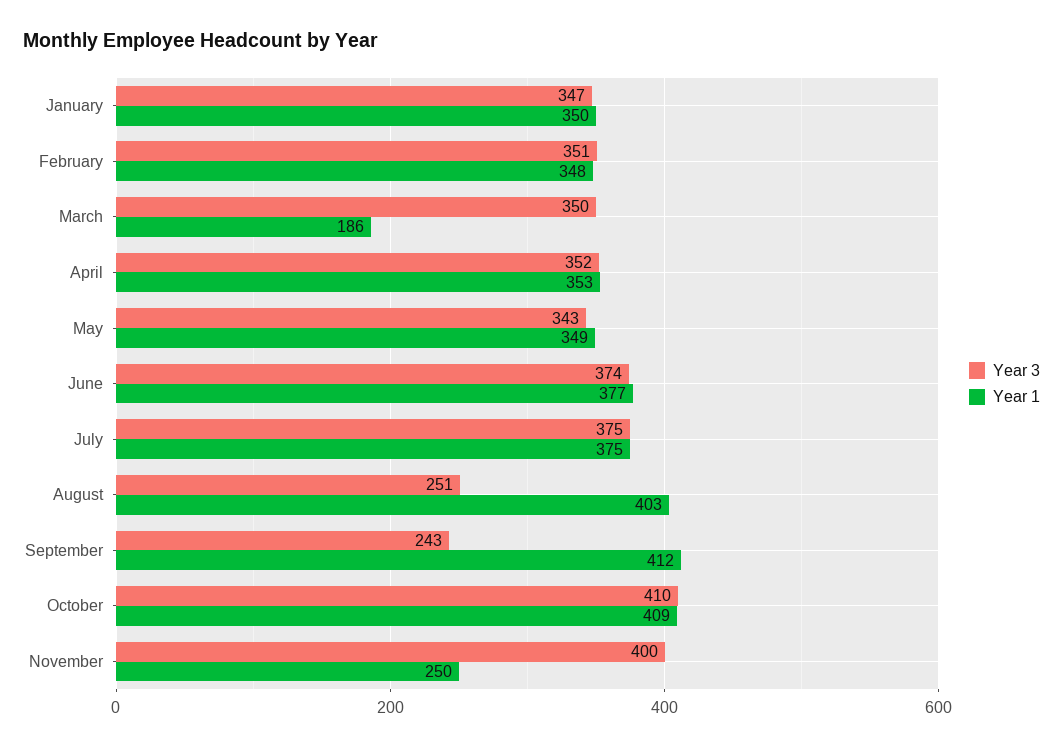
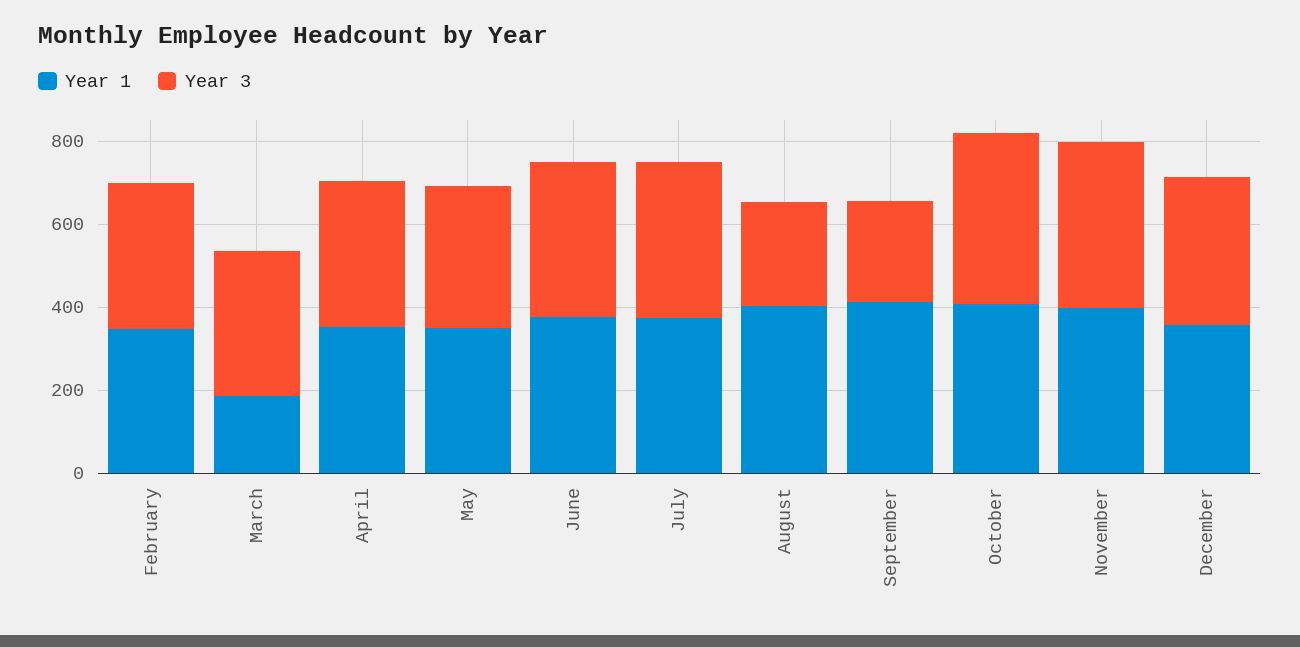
Year 3, January: 347 -> none
Year 1, January: 350 -> none
Year 1, November: 250 -> 400
Year 1, December: none -> 350
Year 3, December: none -> 350

